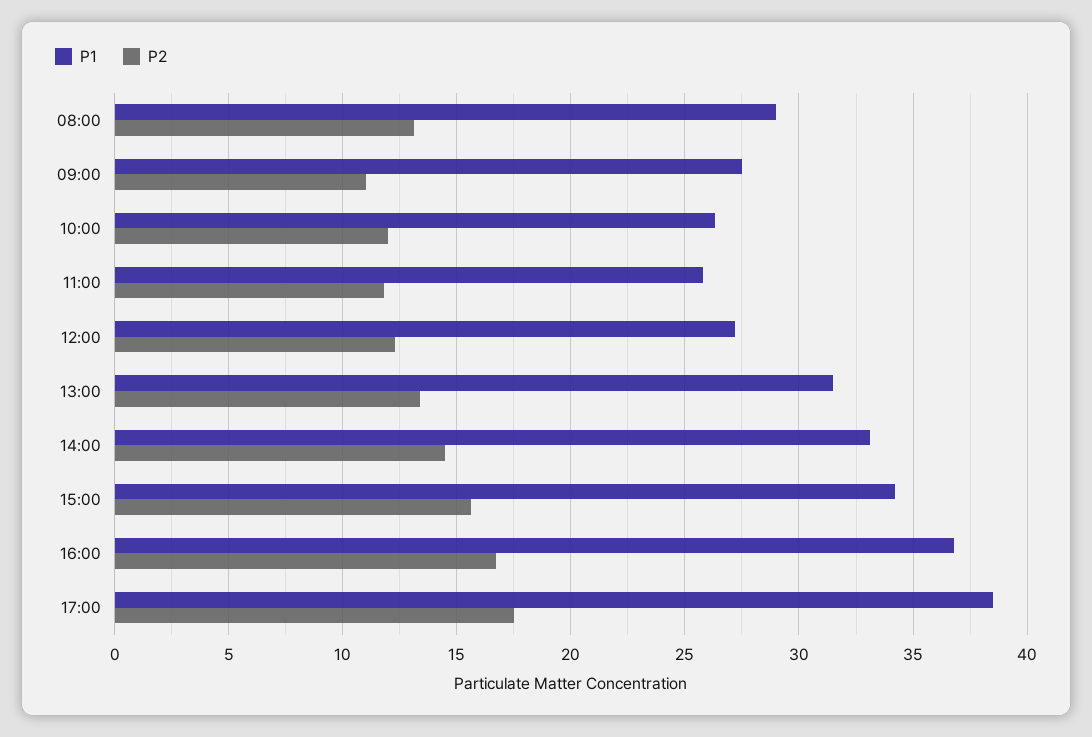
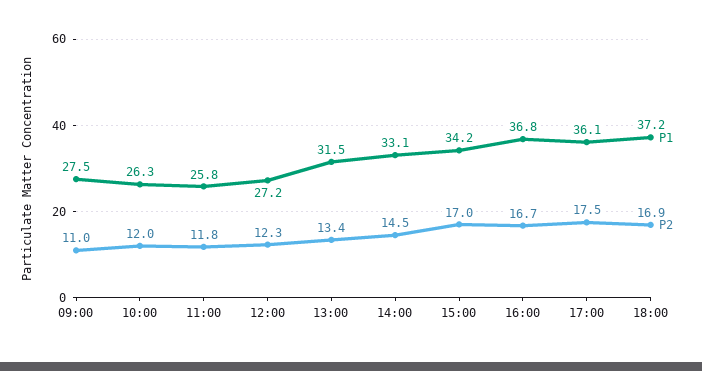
P1, 08:00: 29 -> none
P2, 08:00: 13 -> none
P2, 15:00: 15.5 -> 17
P1, 17:00: 38.5 -> 36.1
P1, 18:00: none -> 37.2
P2, 18:00: none -> 16.9

